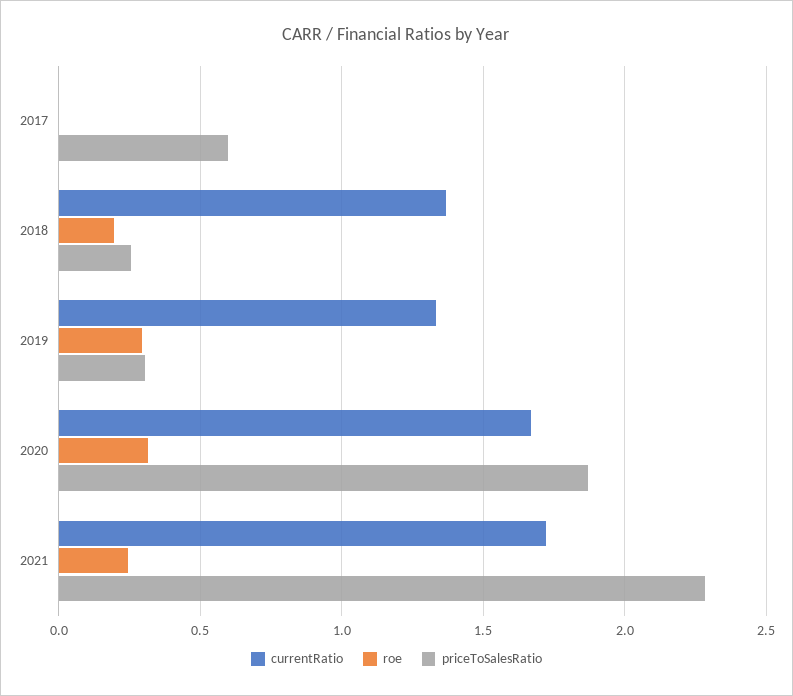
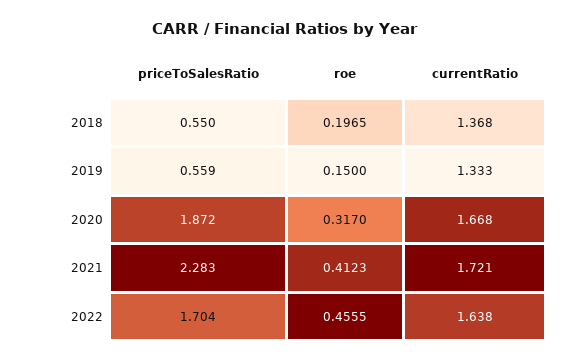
currentRatio, 2017: 0 -> none
roe, 2017: 0 -> none
priceToSalesRatio, 2017: 0.6 -> none
priceToSalesRatio, 2018: 0.25 -> 0.55
roe, 2019: 0.3 -> 0.15
priceToSalesRatio, 2019: 0.3 -> 0.559
roe, 2021: 0.25 -> 0.4123
priceToSalesRatio, 2022: none -> 1.704
roe, 2022: none -> 0.4555
currentRatio, 2022: none -> 1.638

